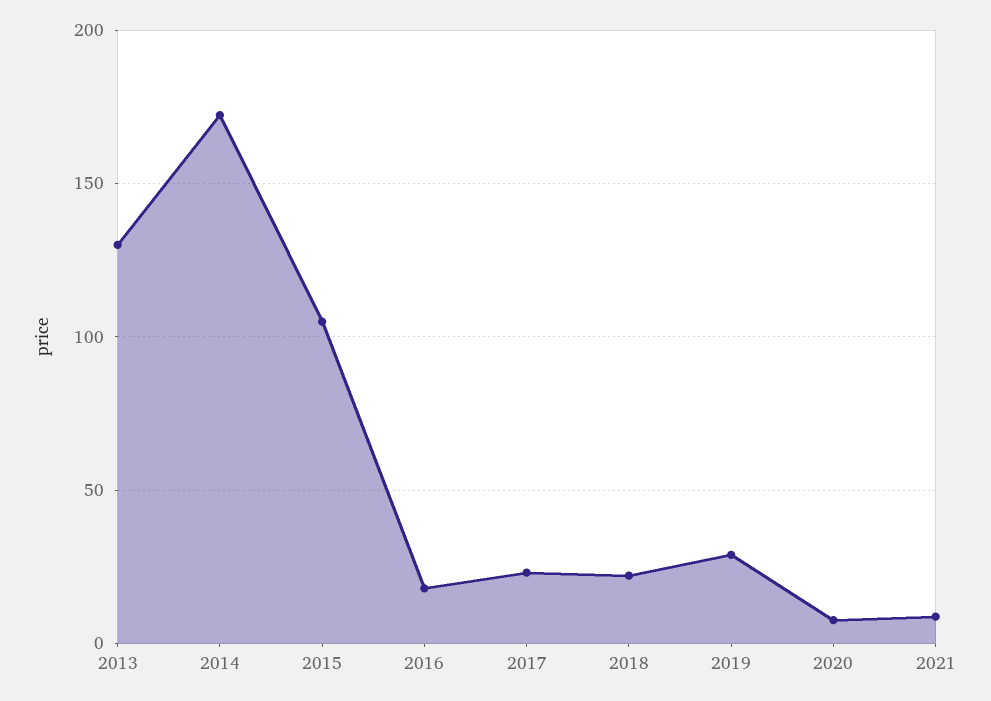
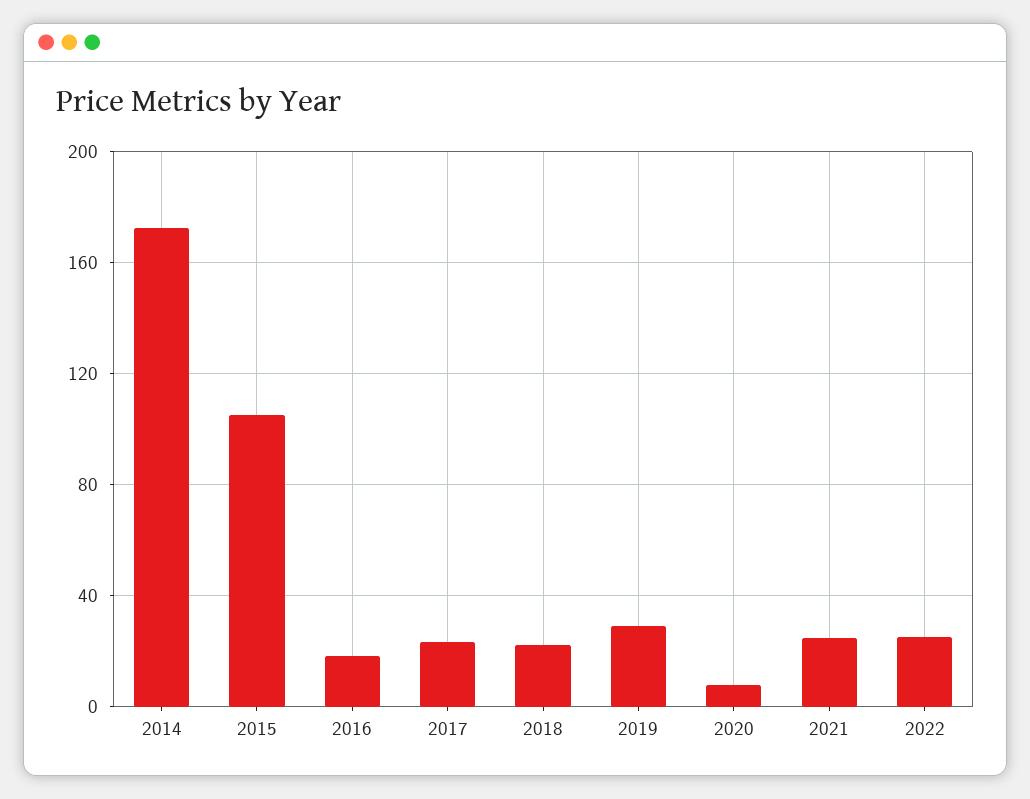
2013: 130 -> none
2021: 10 -> 25
2022: none -> 25

